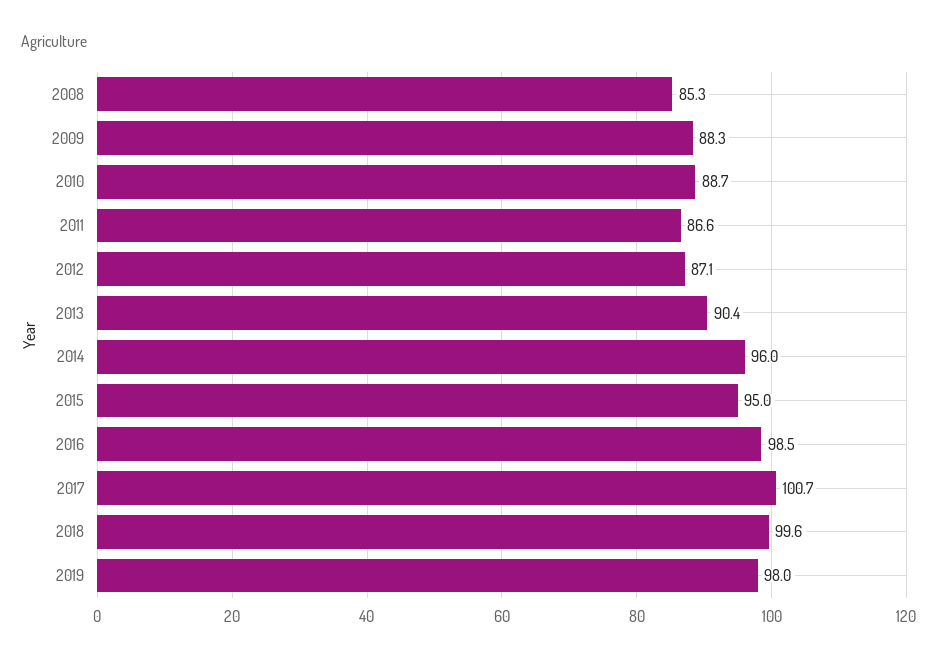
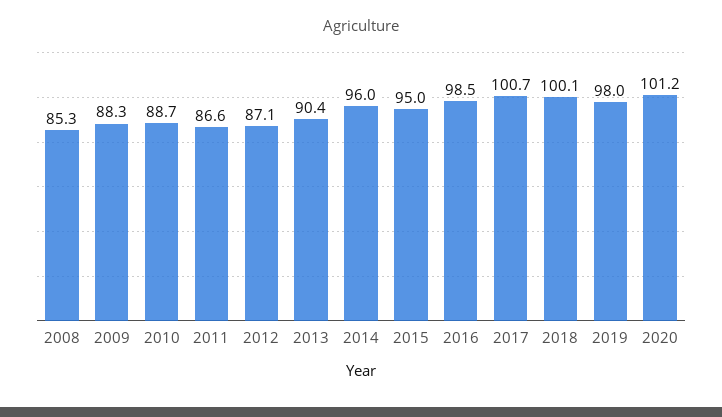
2018: 99.6 -> 100.1
2020: none -> 101.2

